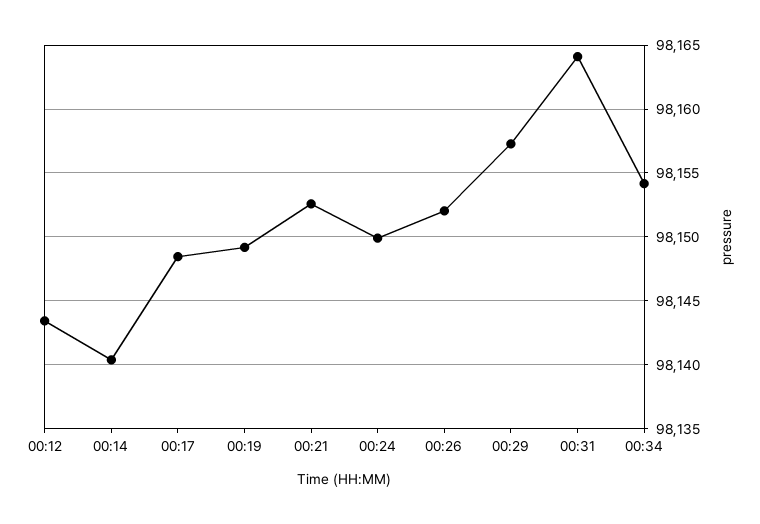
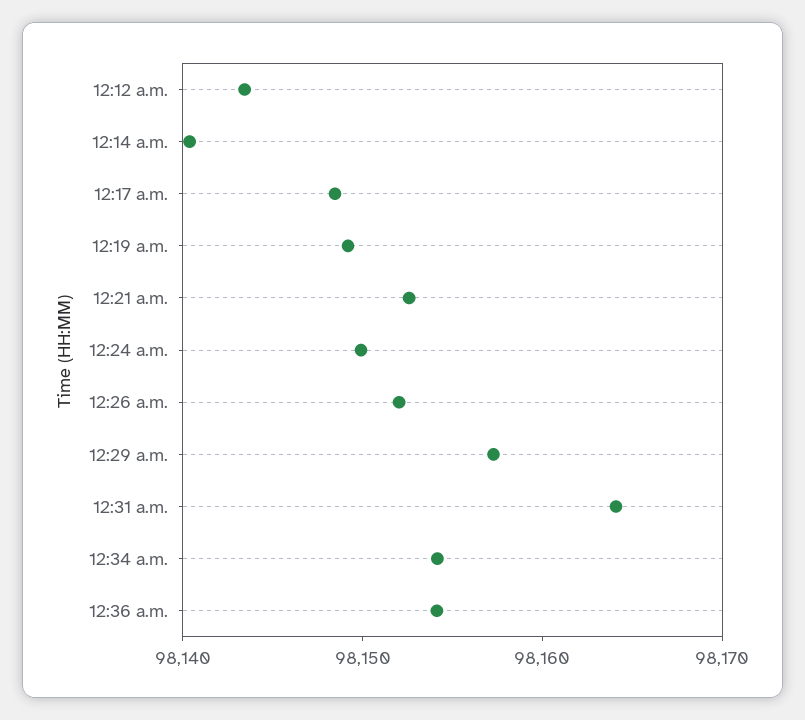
12:36 a.m.: none -> 98154

